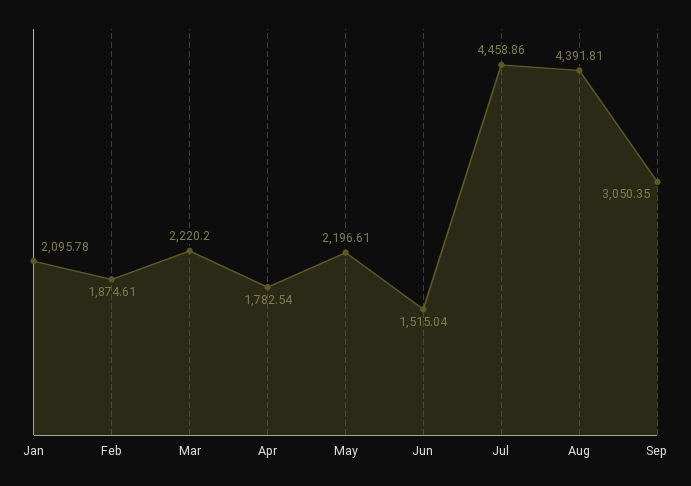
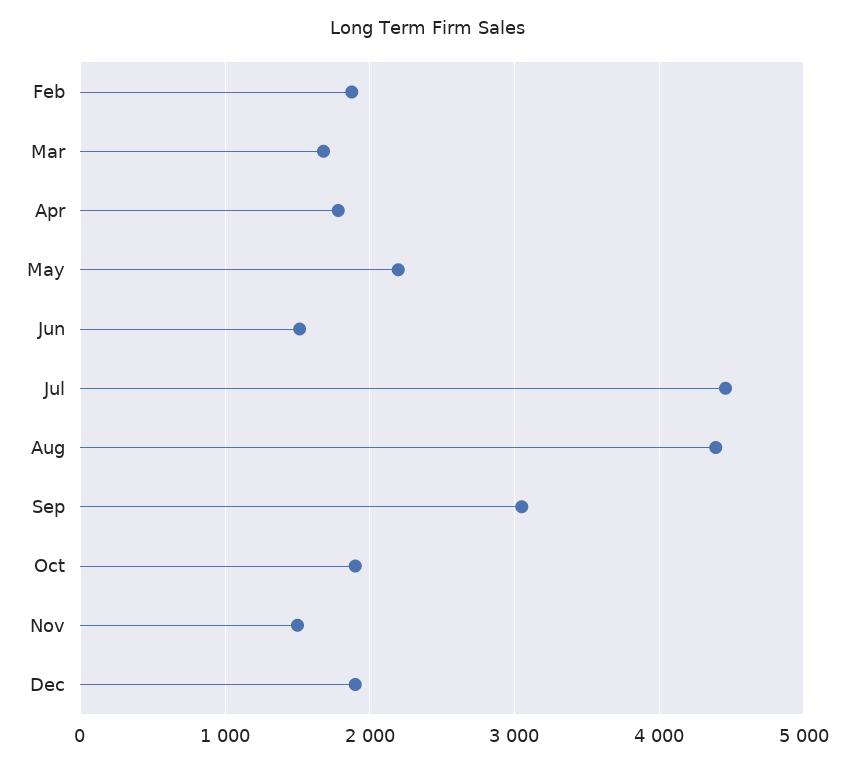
Jan: 2095.78 -> none
Mar: 2220.2 -> 1700
Oct: none -> 1900
Nov: none -> 1500
Dec: none -> 1900

